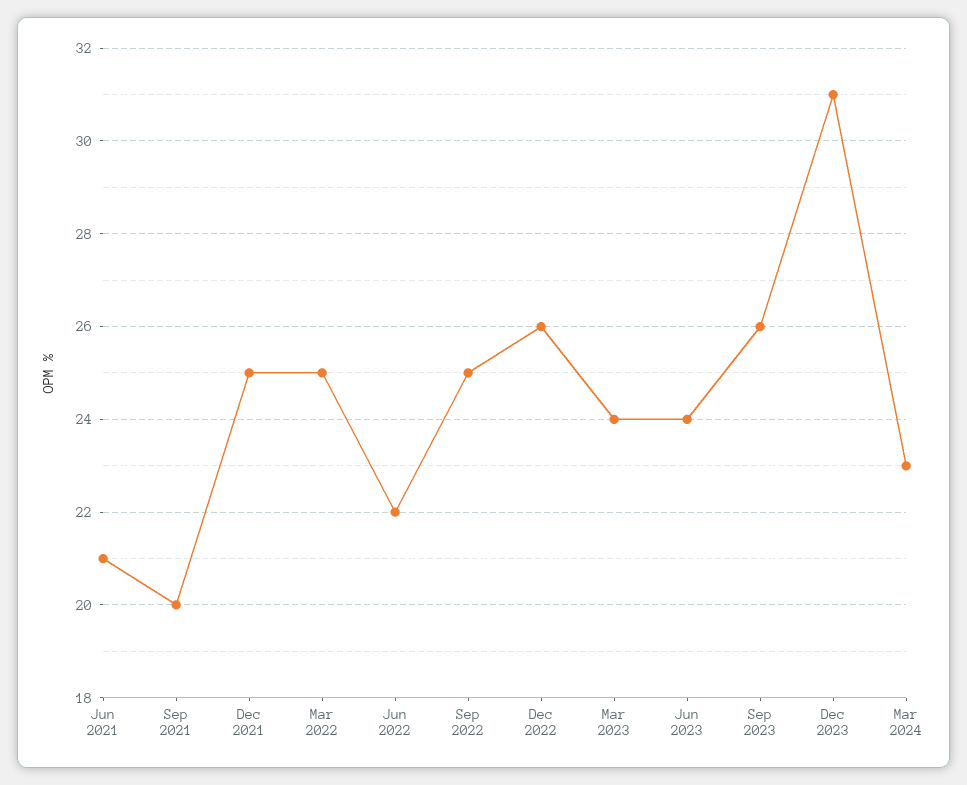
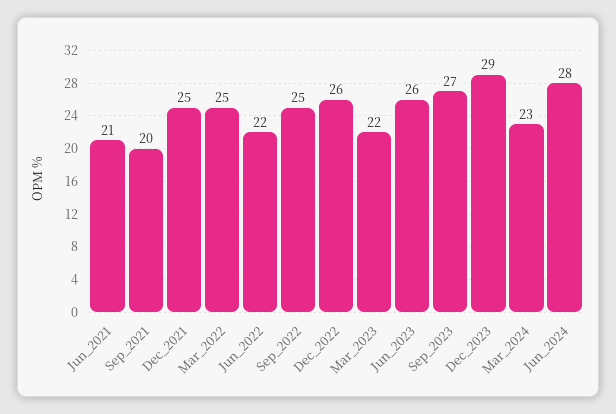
Mar 2023: 24 -> 22
Jun 2023: 24 -> 26
Sep 2023: 26 -> 27
Dec 2023: 31 -> 29
Jun_2024: none -> 28

